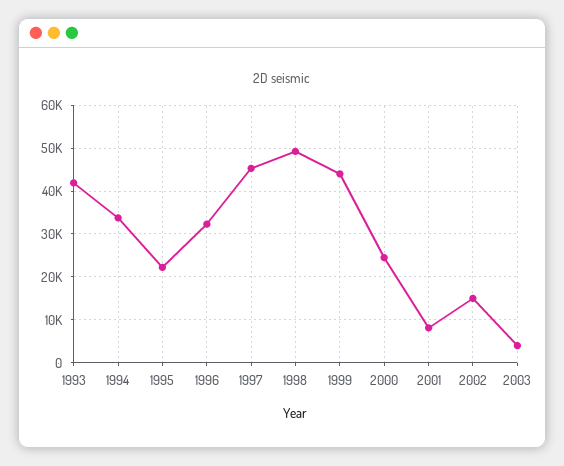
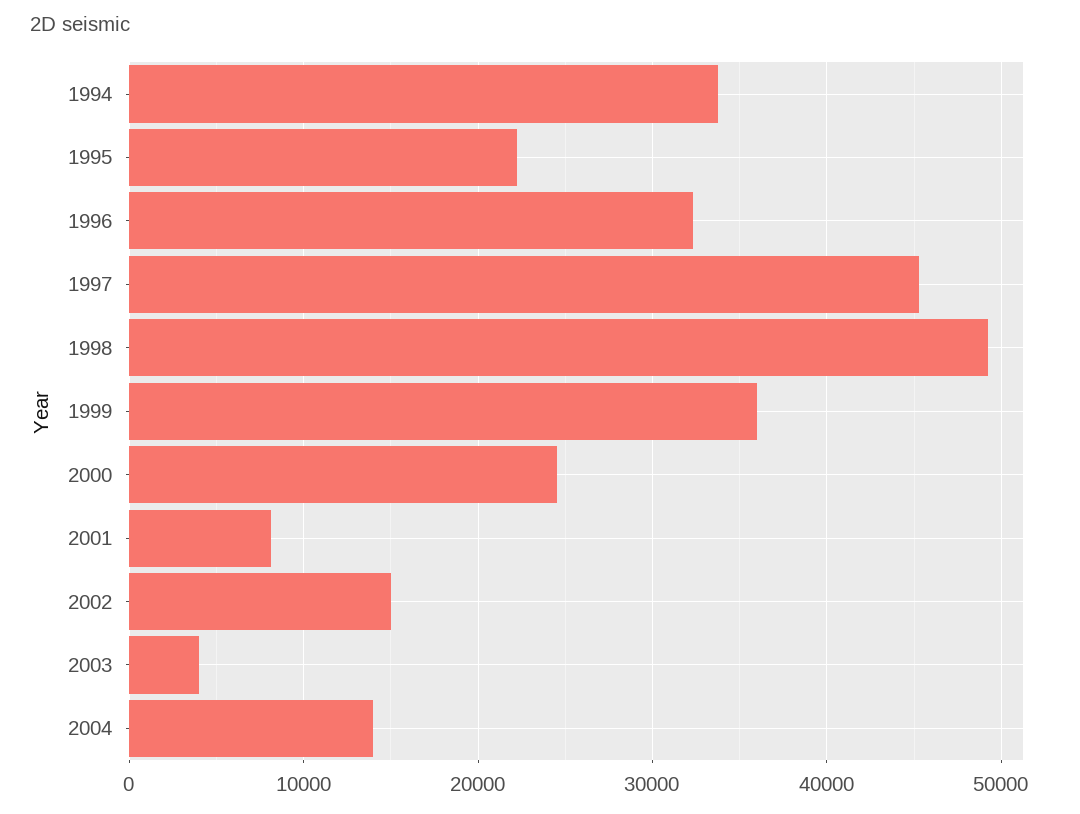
1993: 42000 -> none
1999: 44000 -> 36000
2004: none -> 14000

